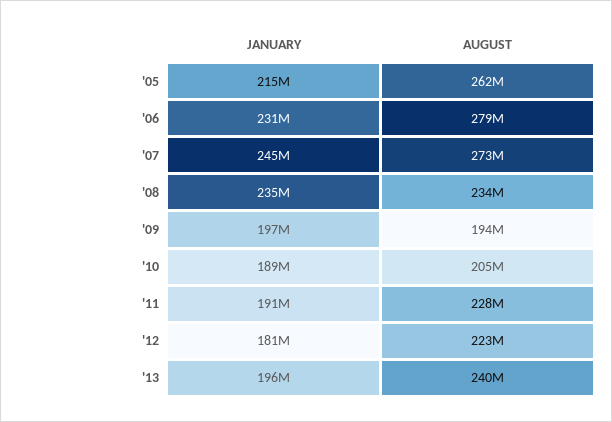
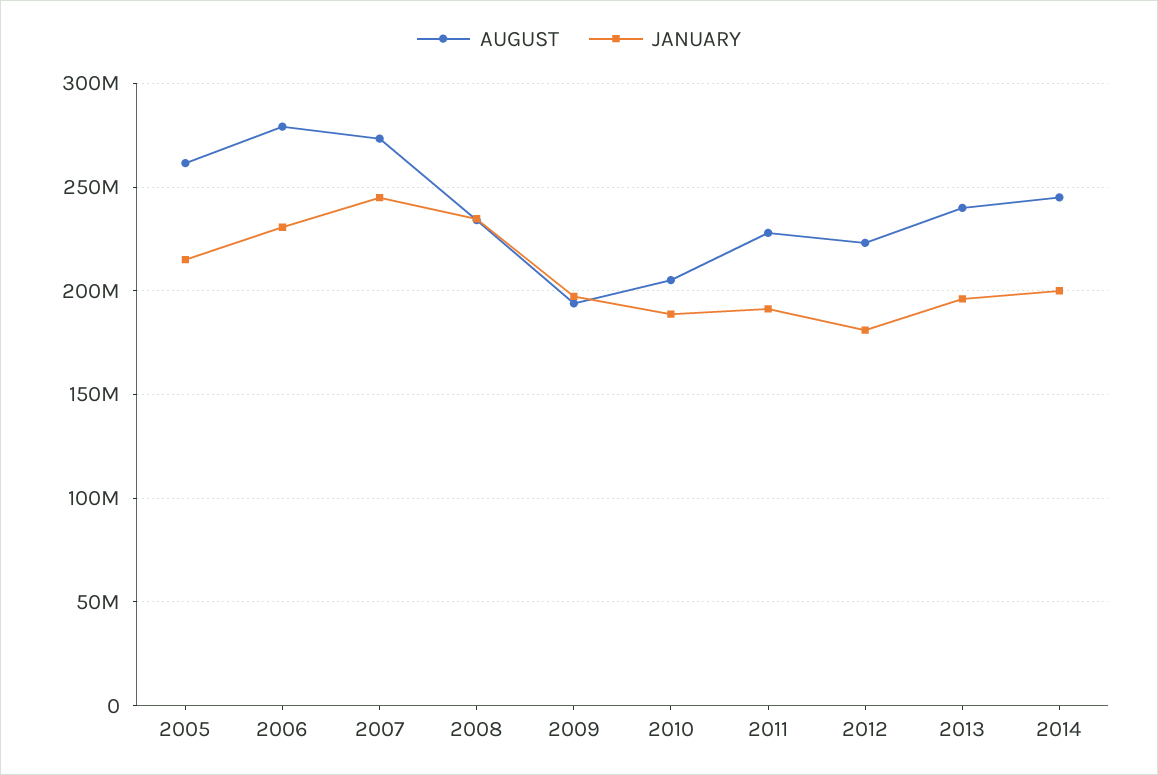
AUGUST, 2014: none -> 245000000
JANUARY, 2014: none -> 200000000

